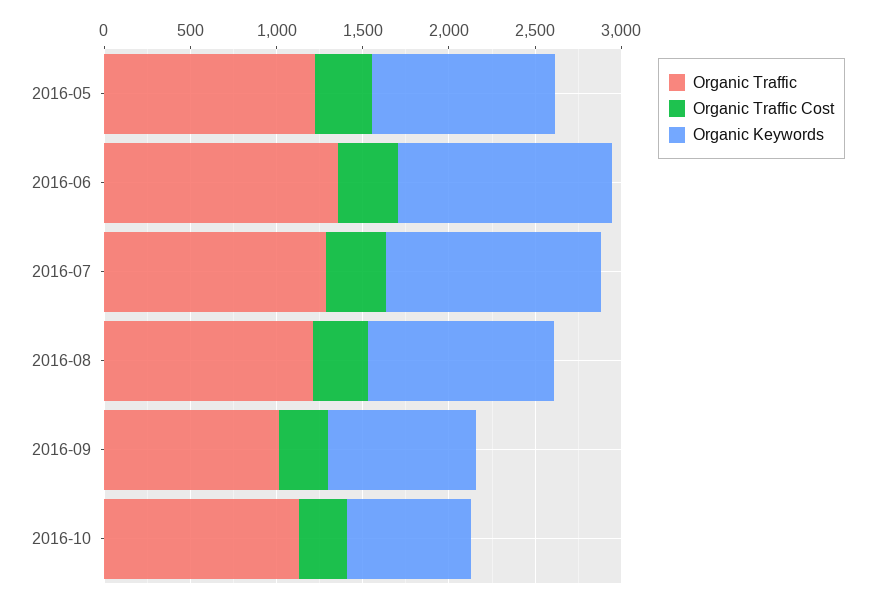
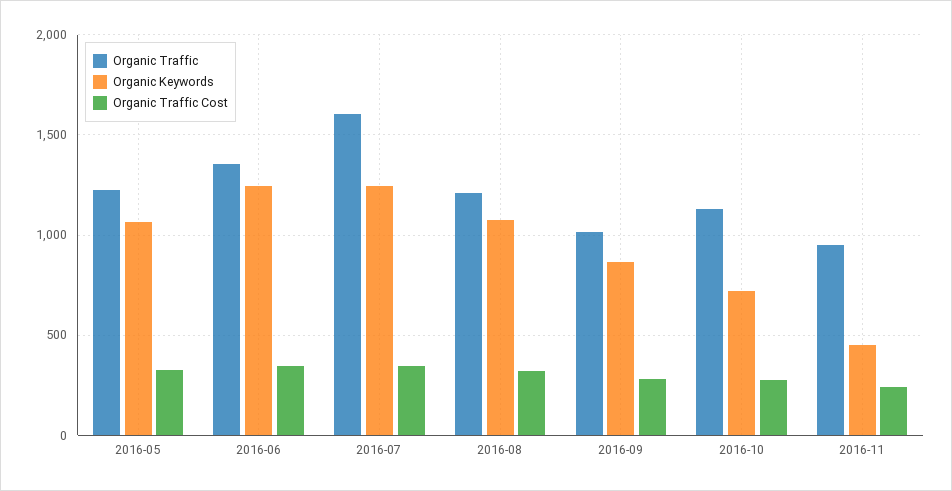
Organic Traffic, 2016-07: 1300 -> 1600
Organic Traffic, 2016-11: none -> 950
Organic Keywords, 2016-11: none -> 450
Organic Traffic Cost, 2016-11: none -> 250

